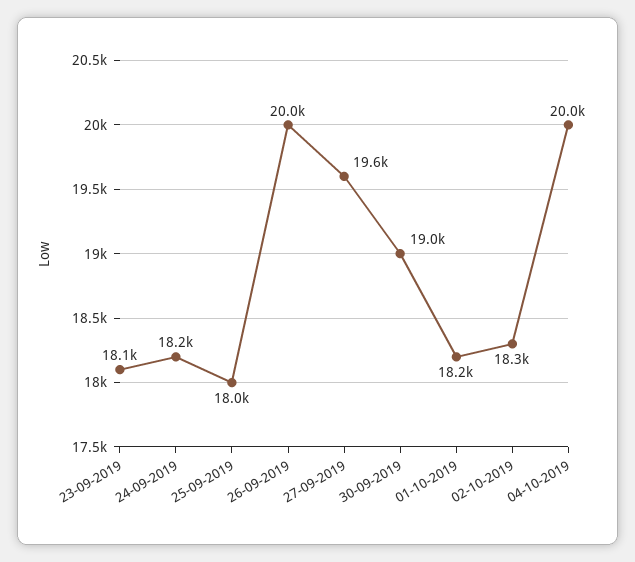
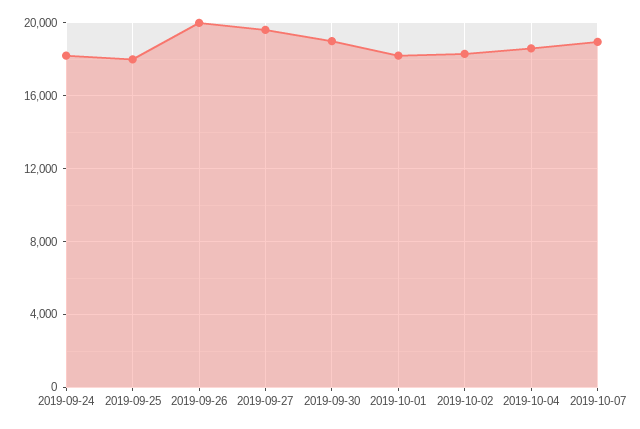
23-09-2019: 18100 -> none
04-10-2019: 20000 -> 18500
2019-10-07: none -> 19000

